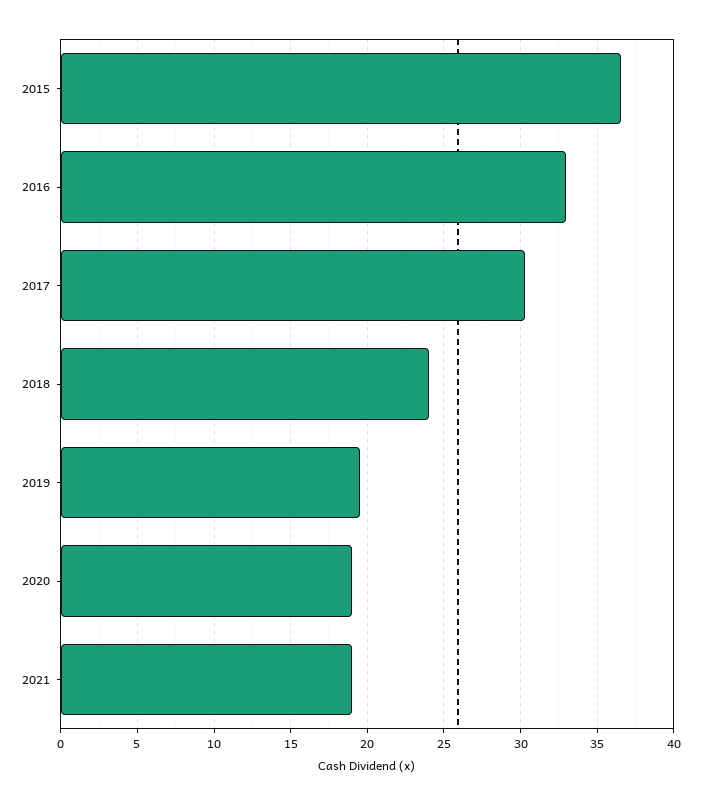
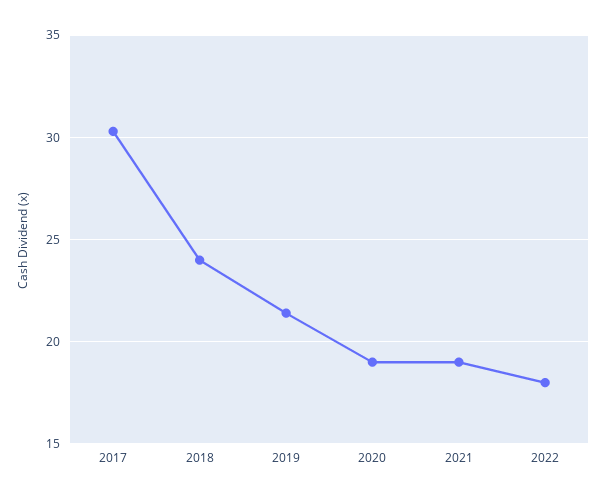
2015: 36.5 -> none
2016: 33 -> none
2019: 19.5 -> 21.5
2022: none -> 18

